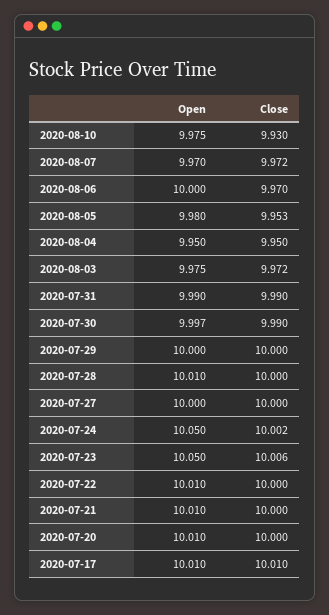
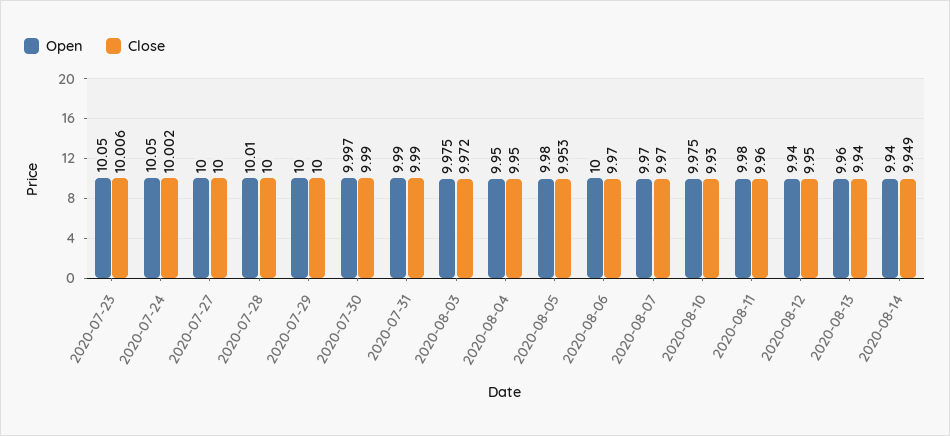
Close, 2020-08-07: 9.972 -> 9.97
Open, 2020-07-22: 10.01 -> none
Close, 2020-07-22: 10 -> none
Open, 2020-07-21: 10.01 -> none
Close, 2020-07-21: 10 -> none
Open, 2020-07-20: 10.01 -> none
Close, 2020-07-20: 10 -> none
Open, 2020-07-17: 10.01 -> none
Close, 2020-07-17: 10.01 -> none
Open, 2020-08-11: none -> 9.98
Close, 2020-08-11: none -> 9.96
Open, 2020-08-12: none -> 9.94
Close, 2020-08-12: none -> 9.95
Open, 2020-08-13: none -> 9.96
Close, 2020-08-13: none -> 9.94
Open, 2020-08-14: none -> 9.94
Close, 2020-08-14: none -> 9.949

